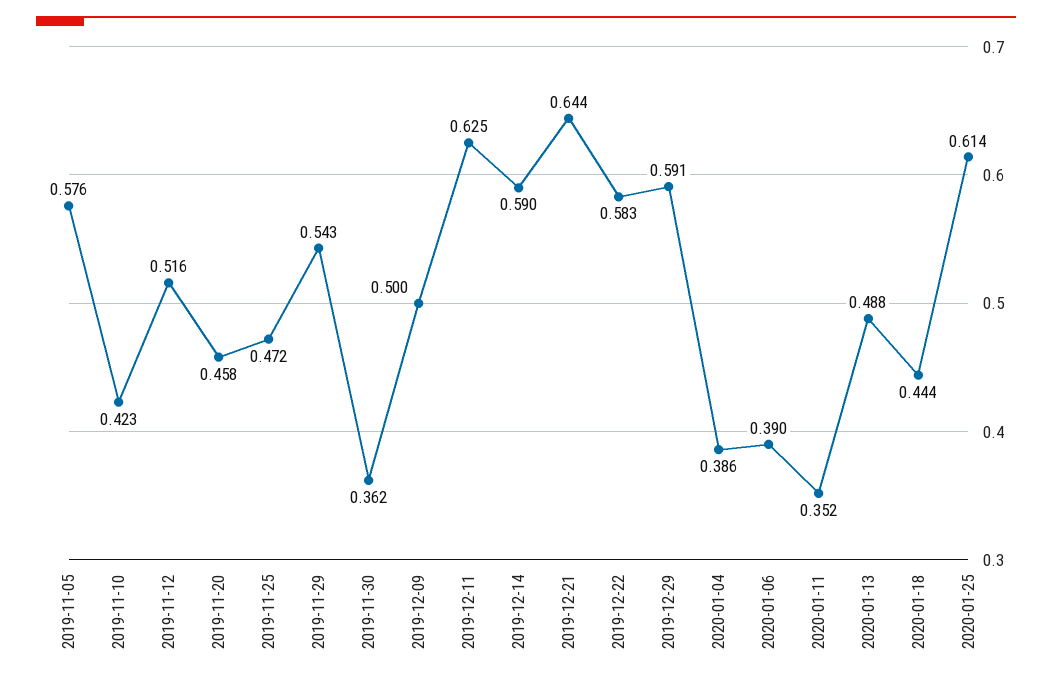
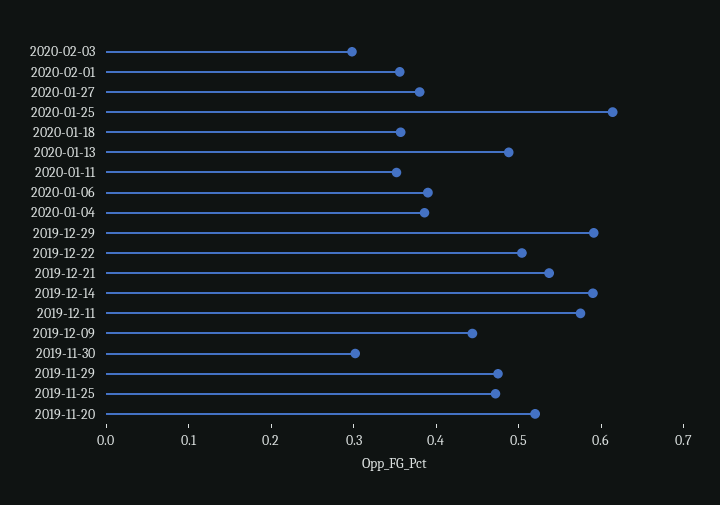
2019-11-05: 0.576 -> none
2019-11-10: 0.423 -> none
2019-11-12: 0.516 -> none
2019-11-20: 0.458 -> 0.52
2019-11-29: 0.543 -> 0.48
2019-11-30: 0.362 -> 0.3
2019-12-09: 0.5 -> 0.44
2019-12-11: 0.625 -> 0.58
2019-12-21: 0.644 -> 0.54
2019-12-22: 0.583 -> 0.5
2020-01-18: 0.444 -> 0.36
2020-02-03: none -> 0.3
2020-02-01: none -> 0.36
2020-01-27: none -> 0.38

